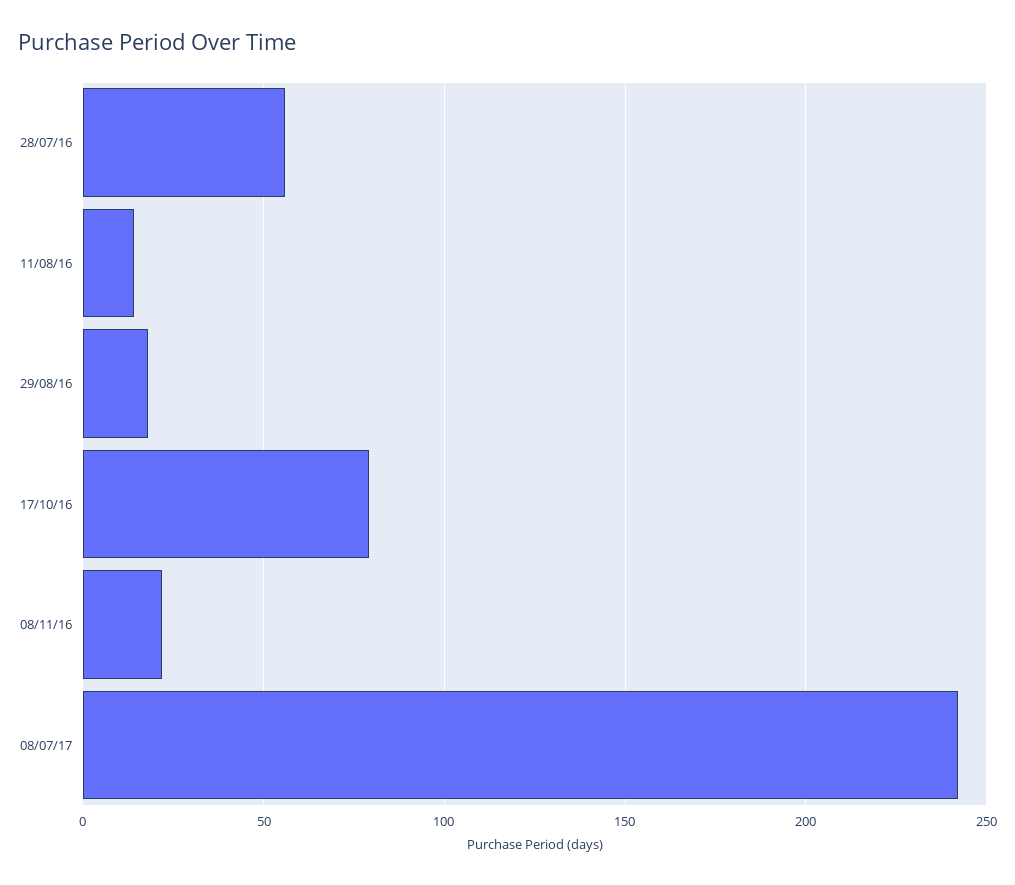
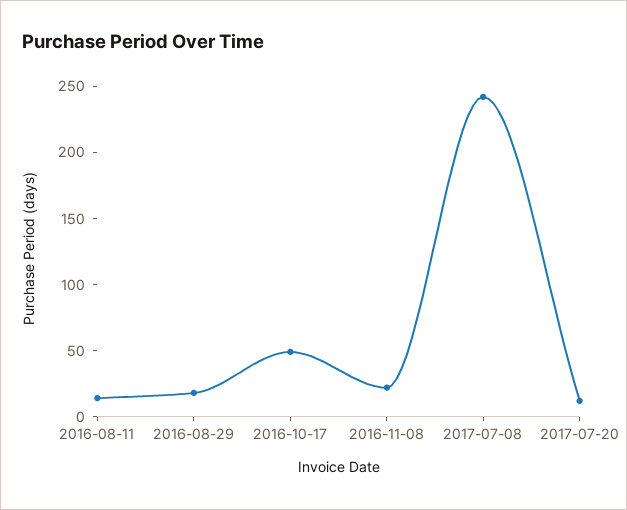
28/07/16: 55 -> none
17/10/16: 80 -> 50
2017-07-20: none -> 10

